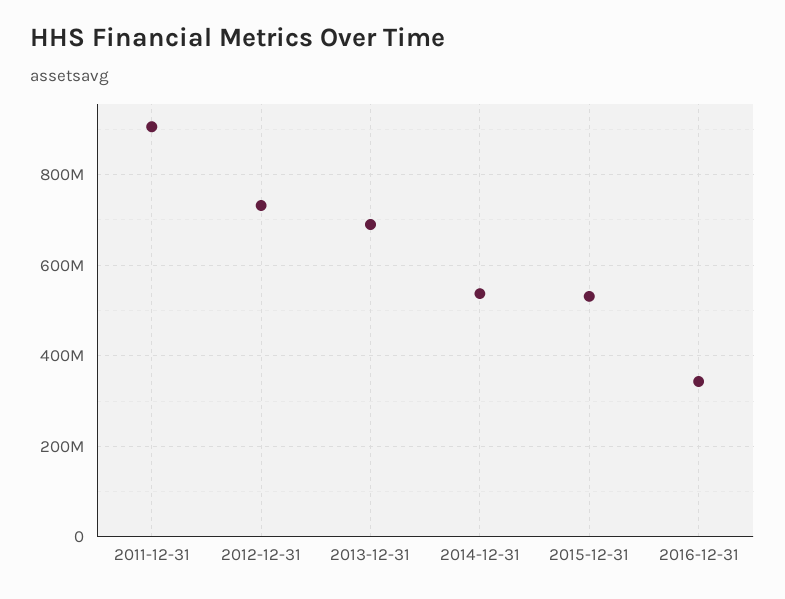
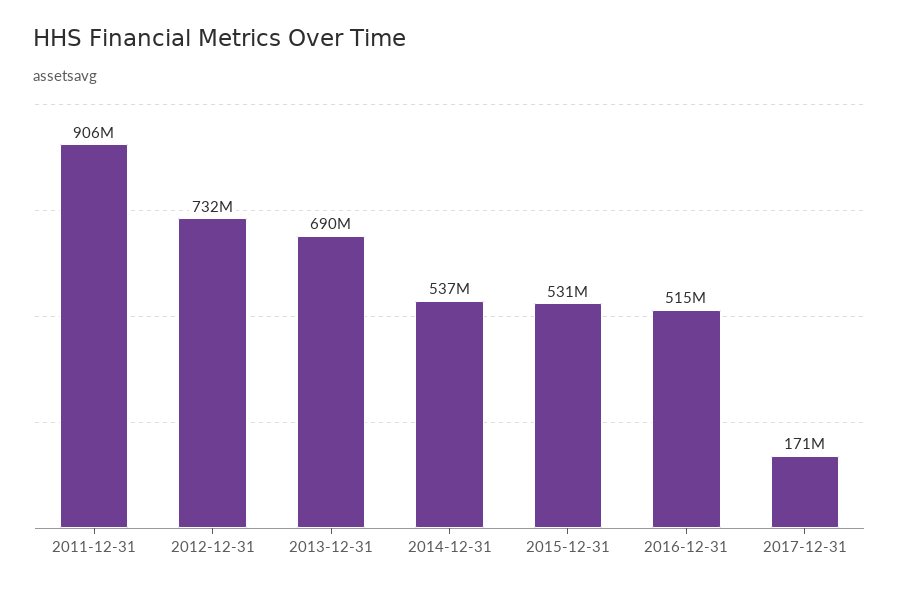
2016-12-31: 340000000 -> 515000000
2017-12-31: none -> 171000000

